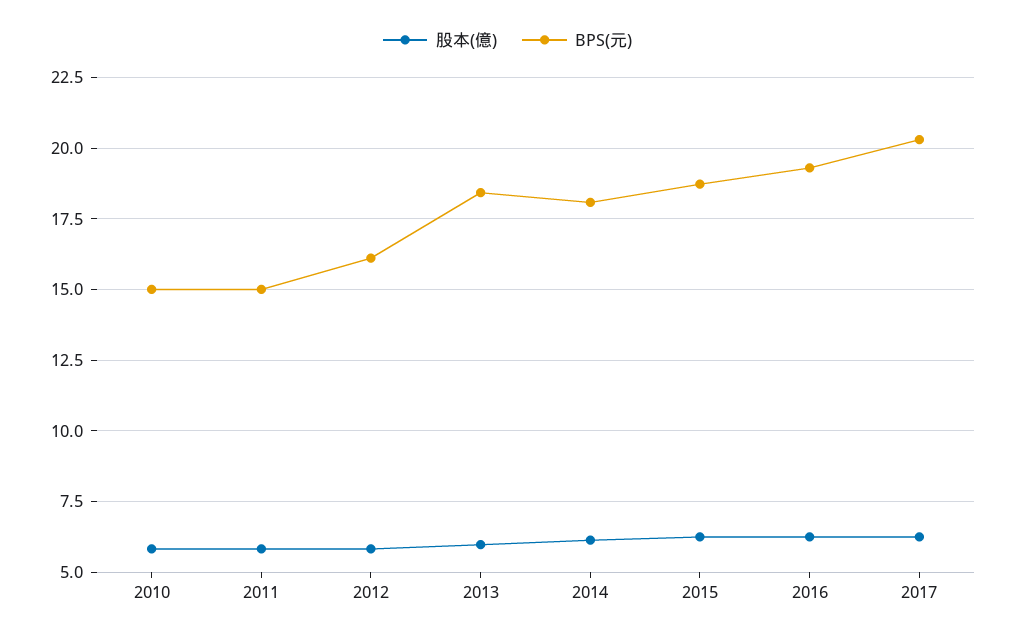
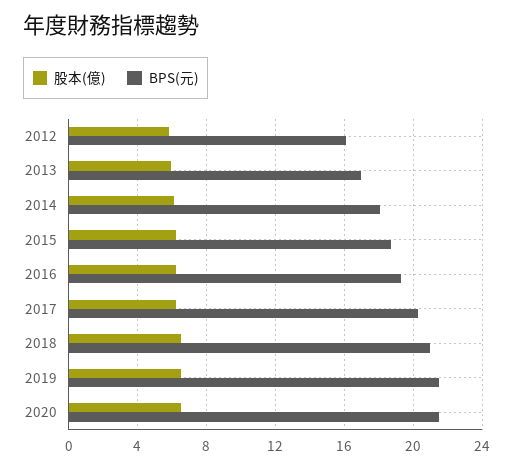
股本(億), 2010: 5.75 -> none
BPS(元), 2010: 15 -> none
股本(億), 2011: 5.75 -> none
BPS(元), 2011: 15 -> none
BPS(元), 2013: 18.5 -> 17
股本(億), 2018: none -> 6.5
BPS(元), 2018: none -> 21
股本(億), 2019: none -> 6.5
BPS(元), 2019: none -> 21.5
股本(億), 2020: none -> 6.5
BPS(元), 2020: none -> 21.5

